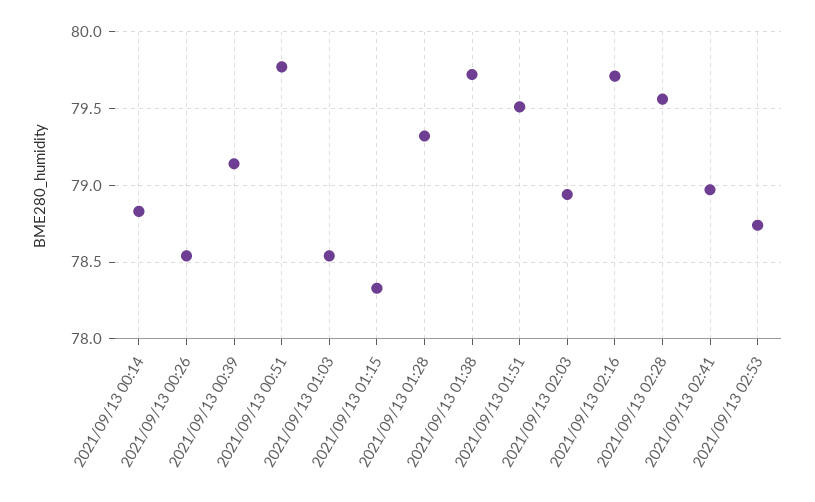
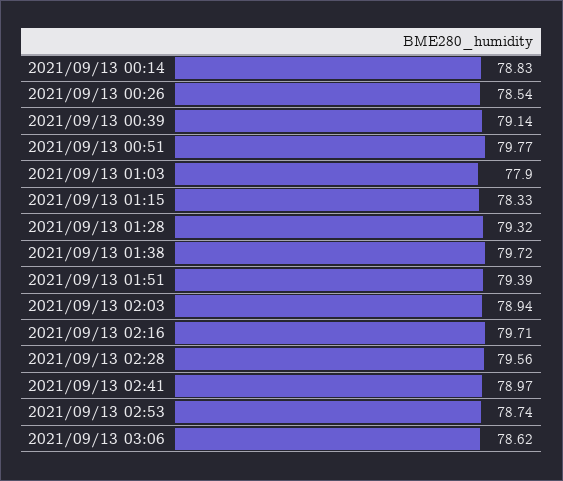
2021/09/13 01:03: 78.55 -> 77.9
2021/09/13 01:51: 79.5 -> 79.39
2021/09/13 03:06: none -> 78.62

